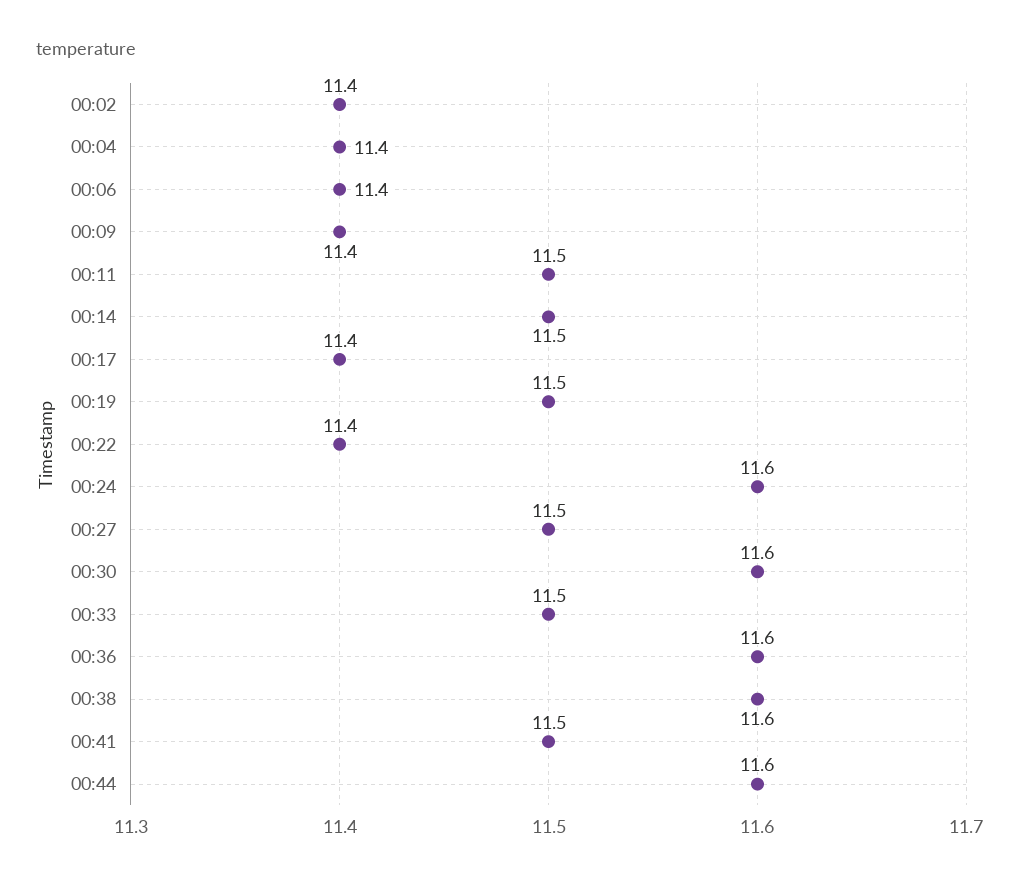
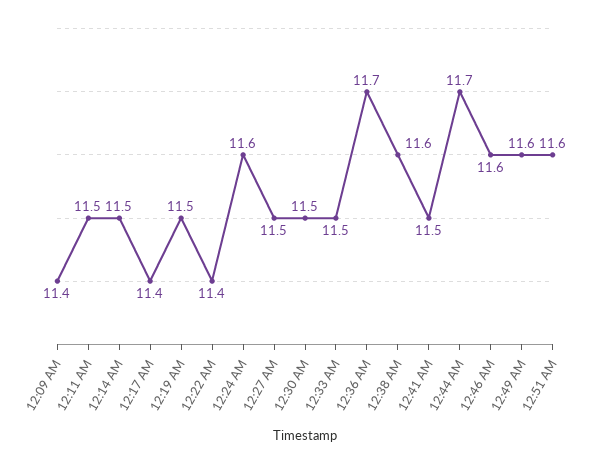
00:02: 11.4 -> none
00:04: 11.4 -> none
00:06: 11.4 -> none
00:30: 11.6 -> 11.5
00:36: 11.6 -> 11.7
00:44: 11.6 -> 11.7
12:46 AM: none -> 11.6
12:49 AM: none -> 11.6
12:51 AM: none -> 11.6

